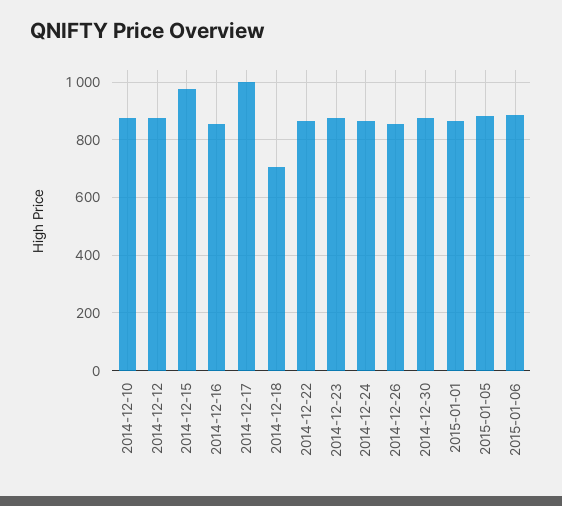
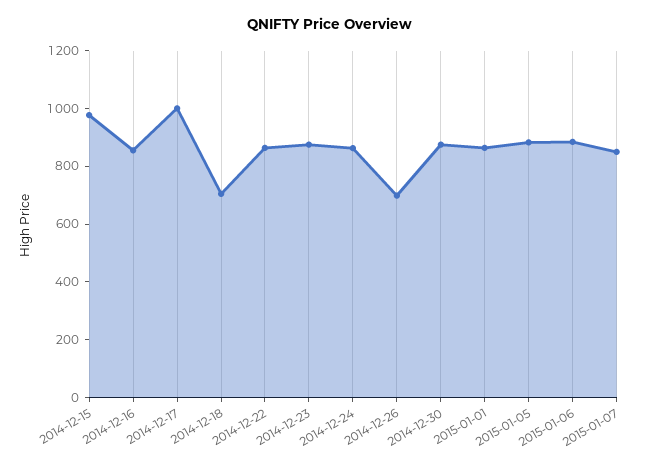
2014-12-10: 875 -> none
2014-12-12: 875 -> none
2014-12-26: 850 -> 700
2015-01-07: none -> 850

